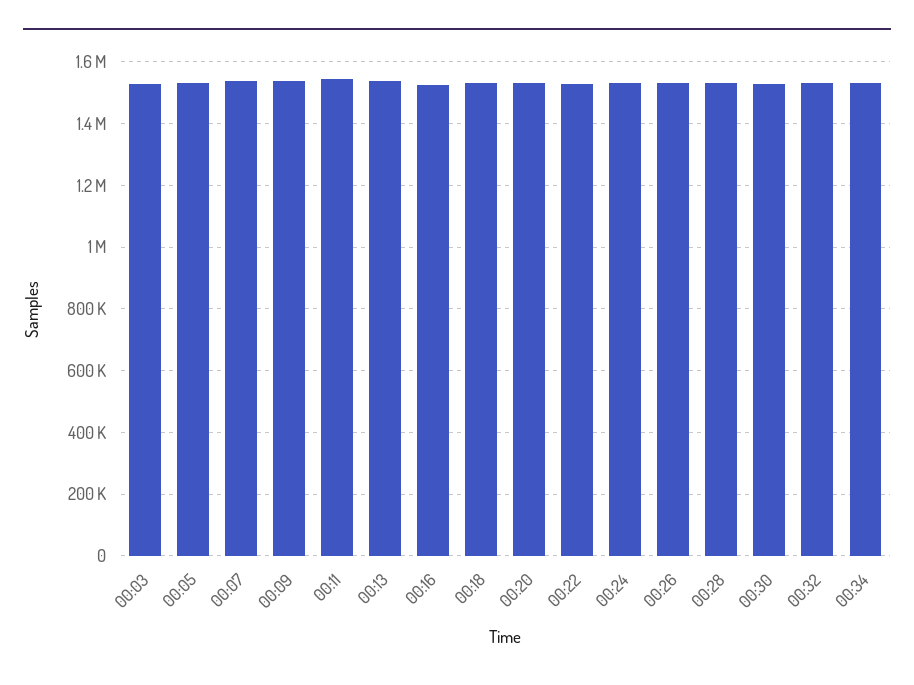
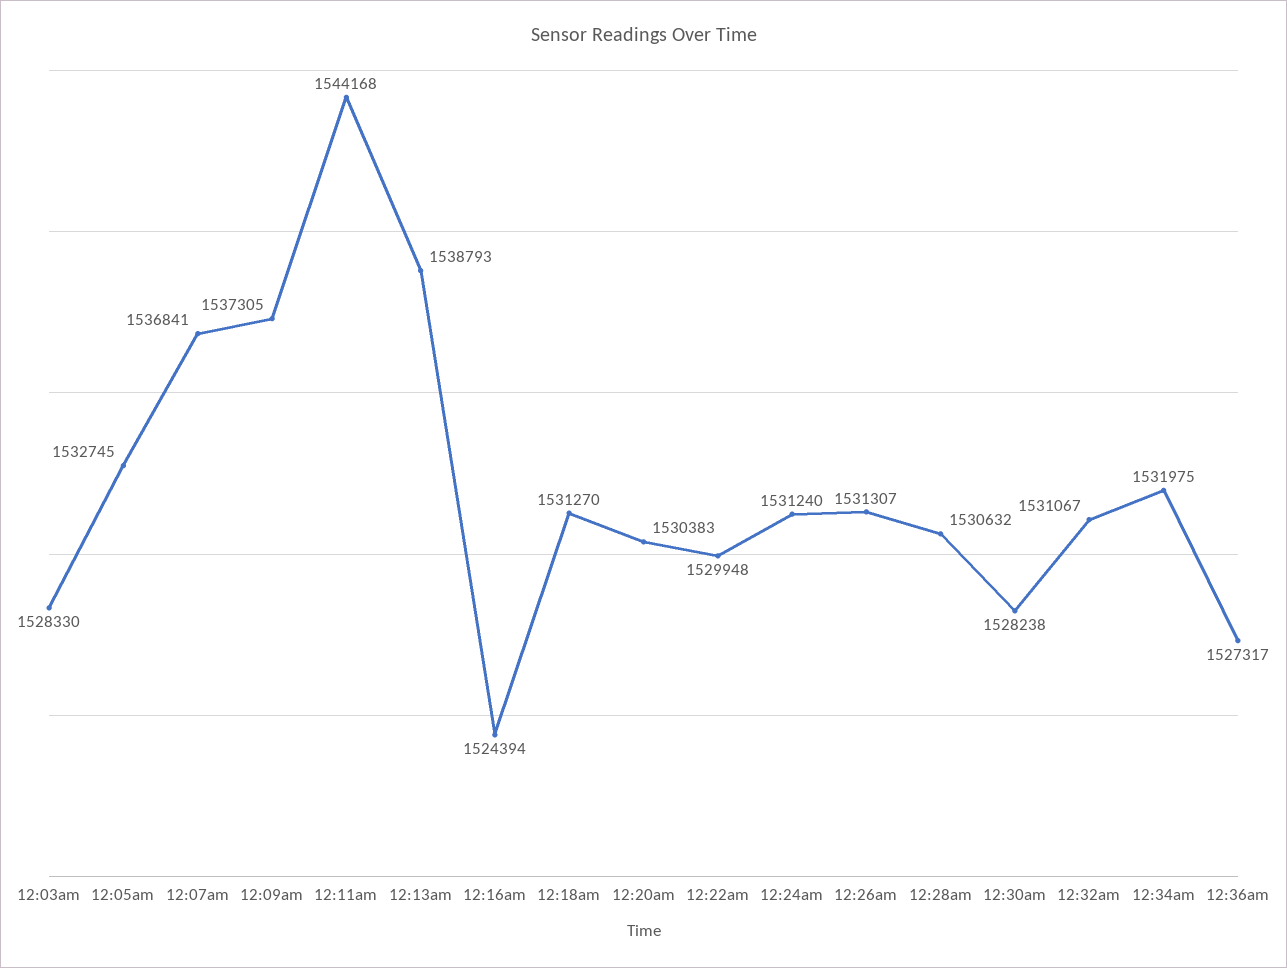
12:36am: none -> 1527317

